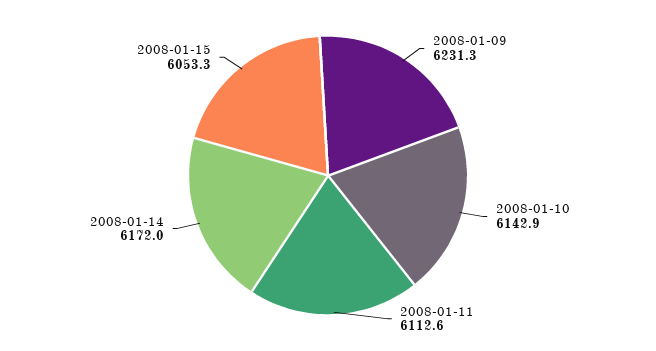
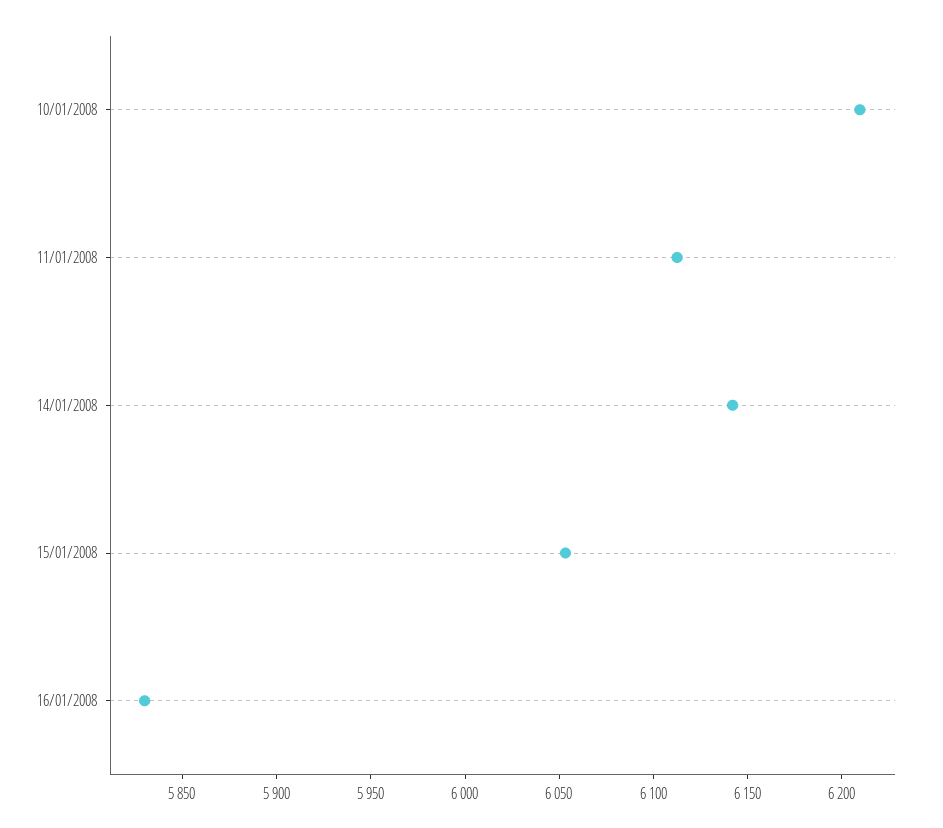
2008-01-09: 6231.3 -> none
2008-01-10: 6142.9 -> 6210
2008-01-14: 6172 -> 6140
16/01/2008: none -> 5830

